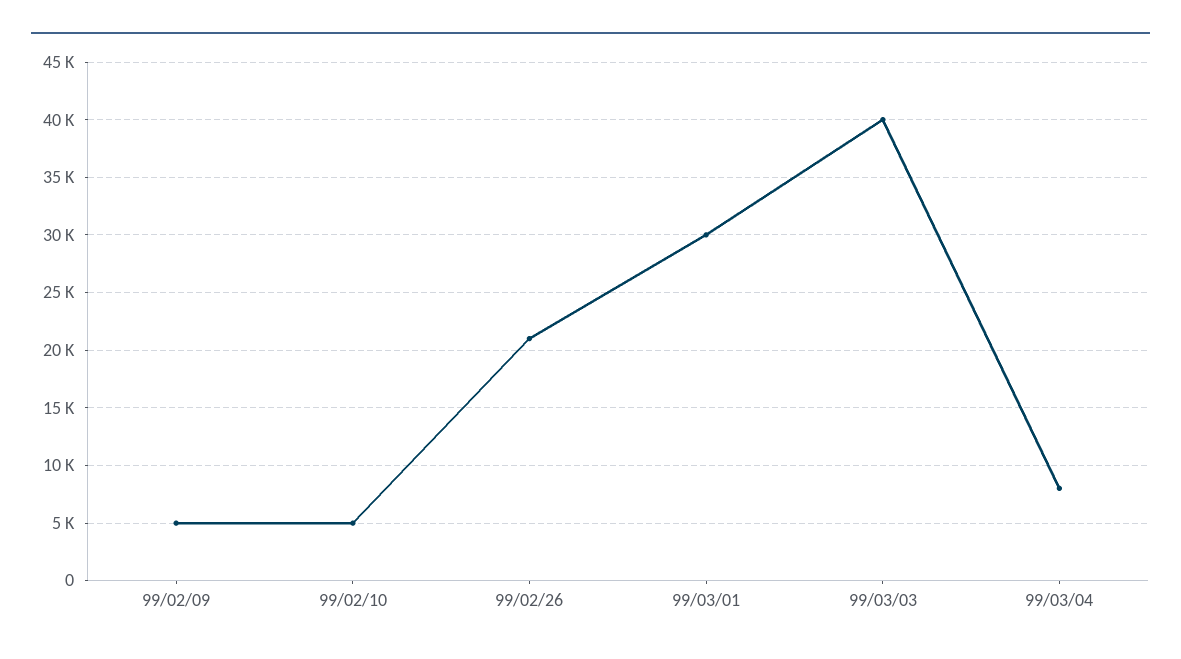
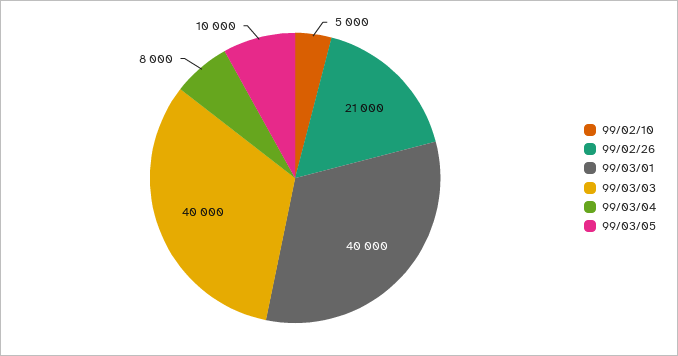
99/02/09: 5000 -> none
99/03/01: 30000 -> 40000
99/03/05: none -> 10000

